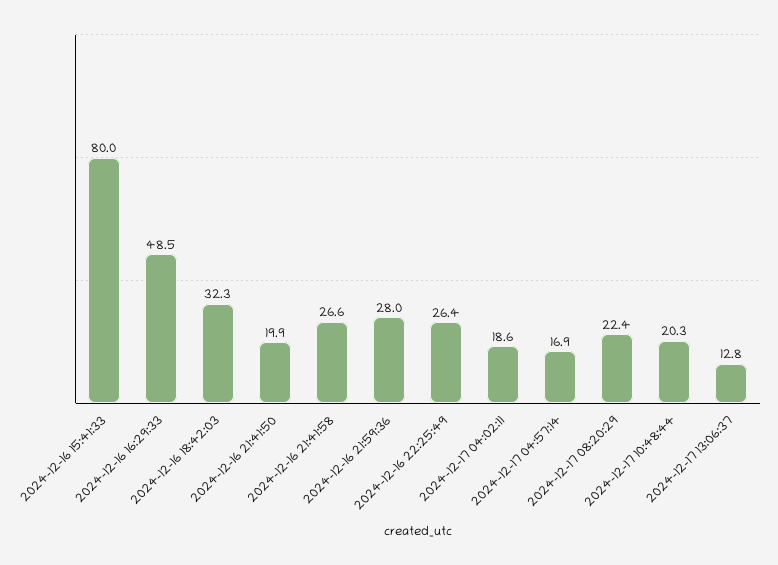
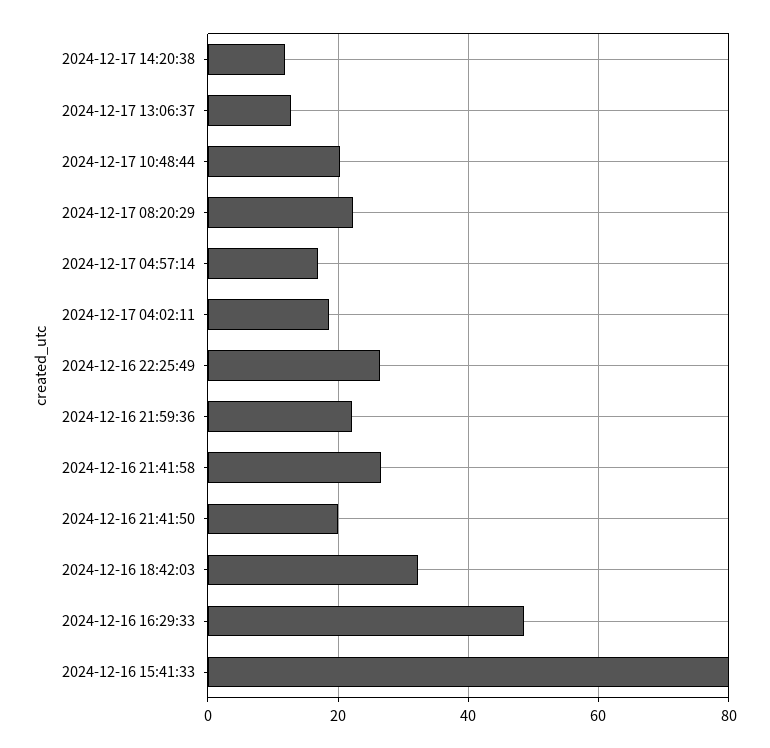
2024-12-16 21:59:36: 28 -> 22
2024-12-17 14:20:38: none -> 12

